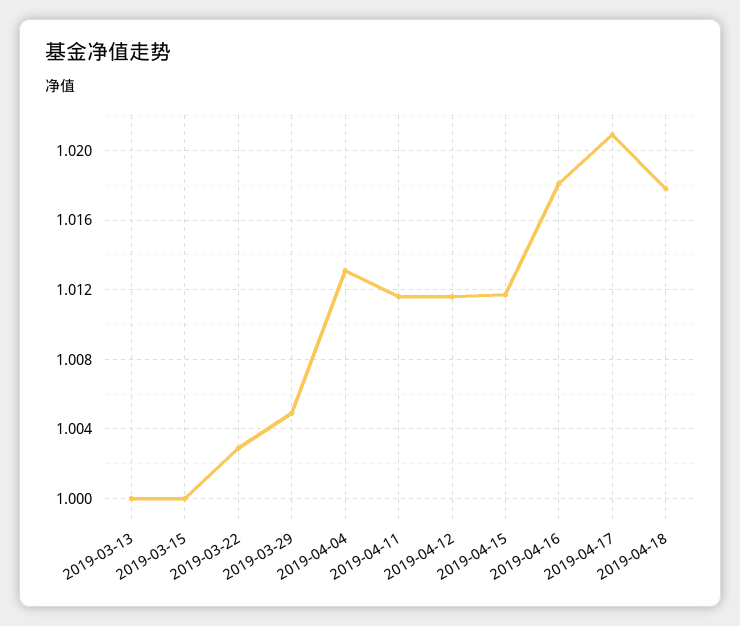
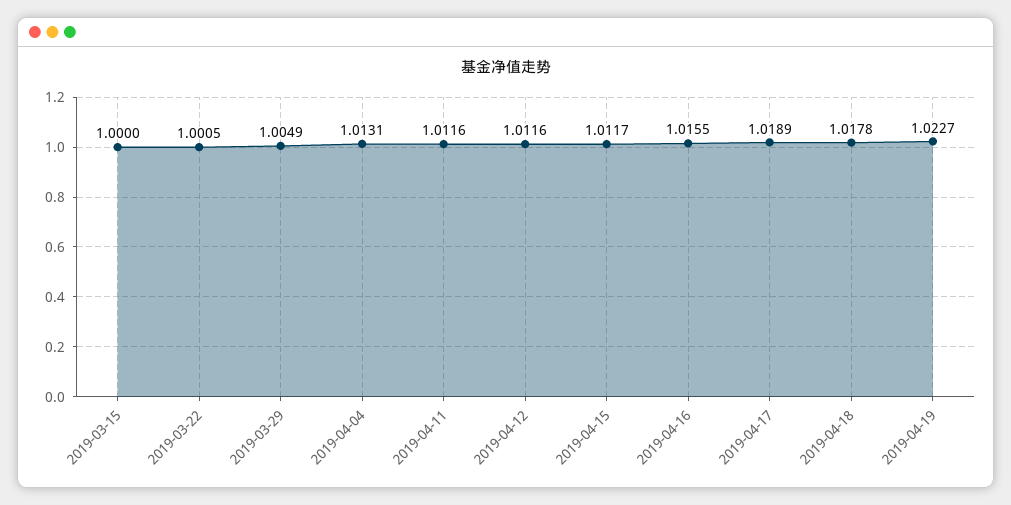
2019-03-13: 1 -> none
2019-03-22: 1.003 -> 1.0005
2019-04-16: 1.018 -> 1.0155
2019-04-17: 1.021 -> 1.0189
2019-04-19: none -> 1.0227

